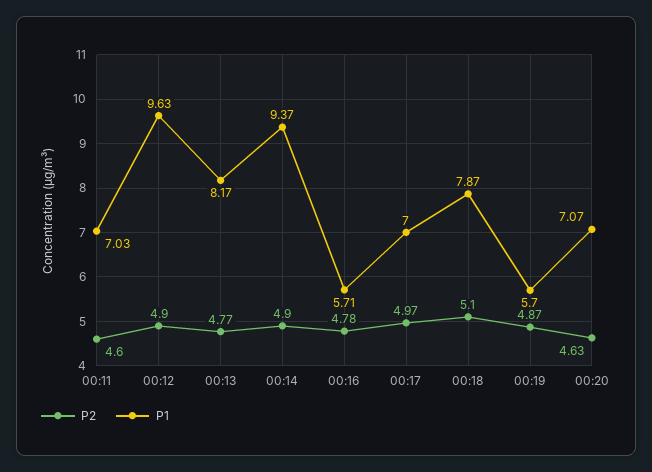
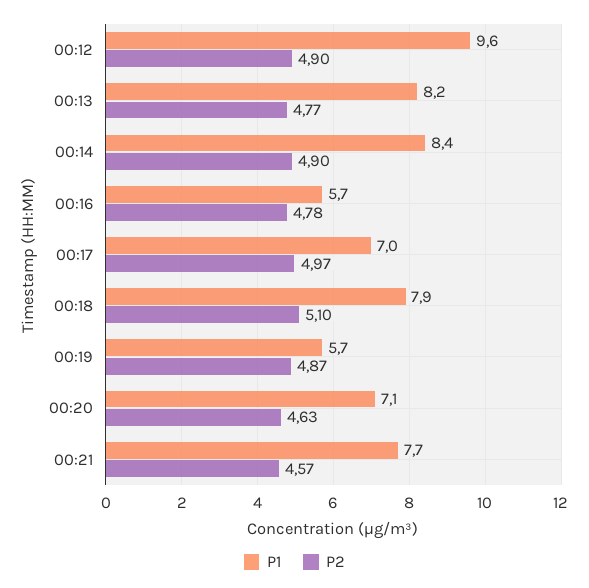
P2, 00:11: 4.6 -> none
P1, 00:11: 7.03 -> none
P1, 00:14: 9.37 -> 8.4
P1, 00:21: none -> 7.7
P2, 00:21: none -> 4.57

